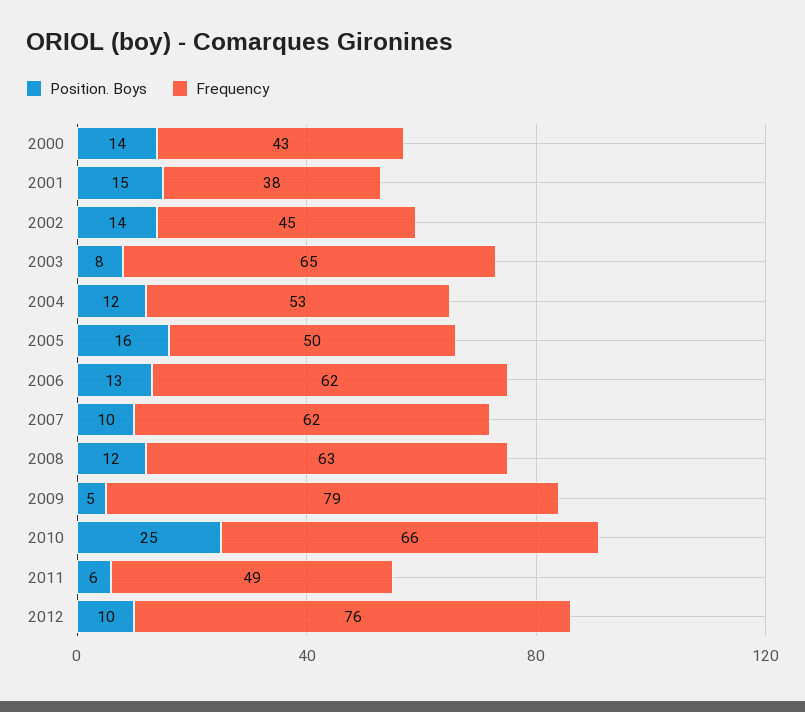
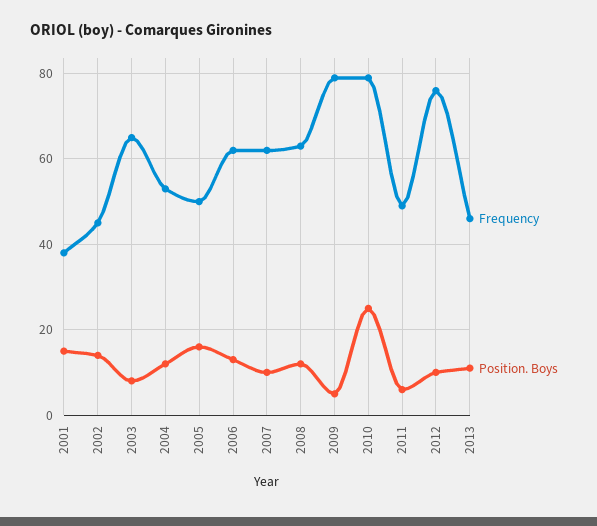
Position. Boys, 2000: 14 -> none
Frequency, 2000: 43 -> none
Frequency, 2010: 66 -> 80
Frequency, 2013: none -> 45
Position. Boys, 2013: none -> 10

